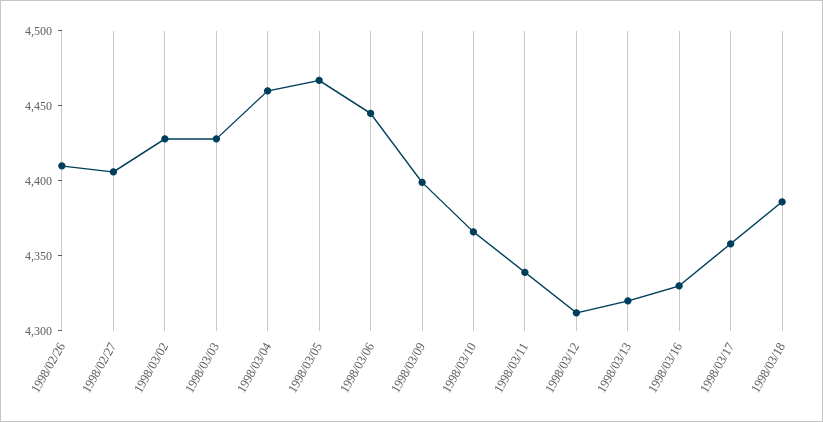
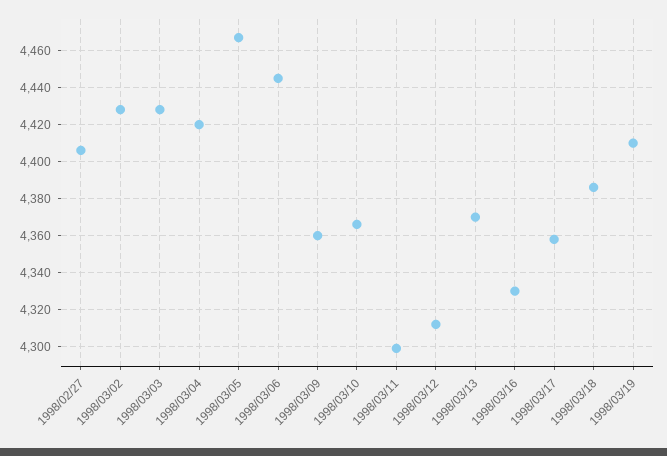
1998/02/26: 4410 -> none
1998/03/04: 4460 -> 4420
1998/03/09: 4400 -> 4360
1998/03/11: 4340 -> 4300
1998/03/13: 4320 -> 4370
1998/03/19: none -> 4410

